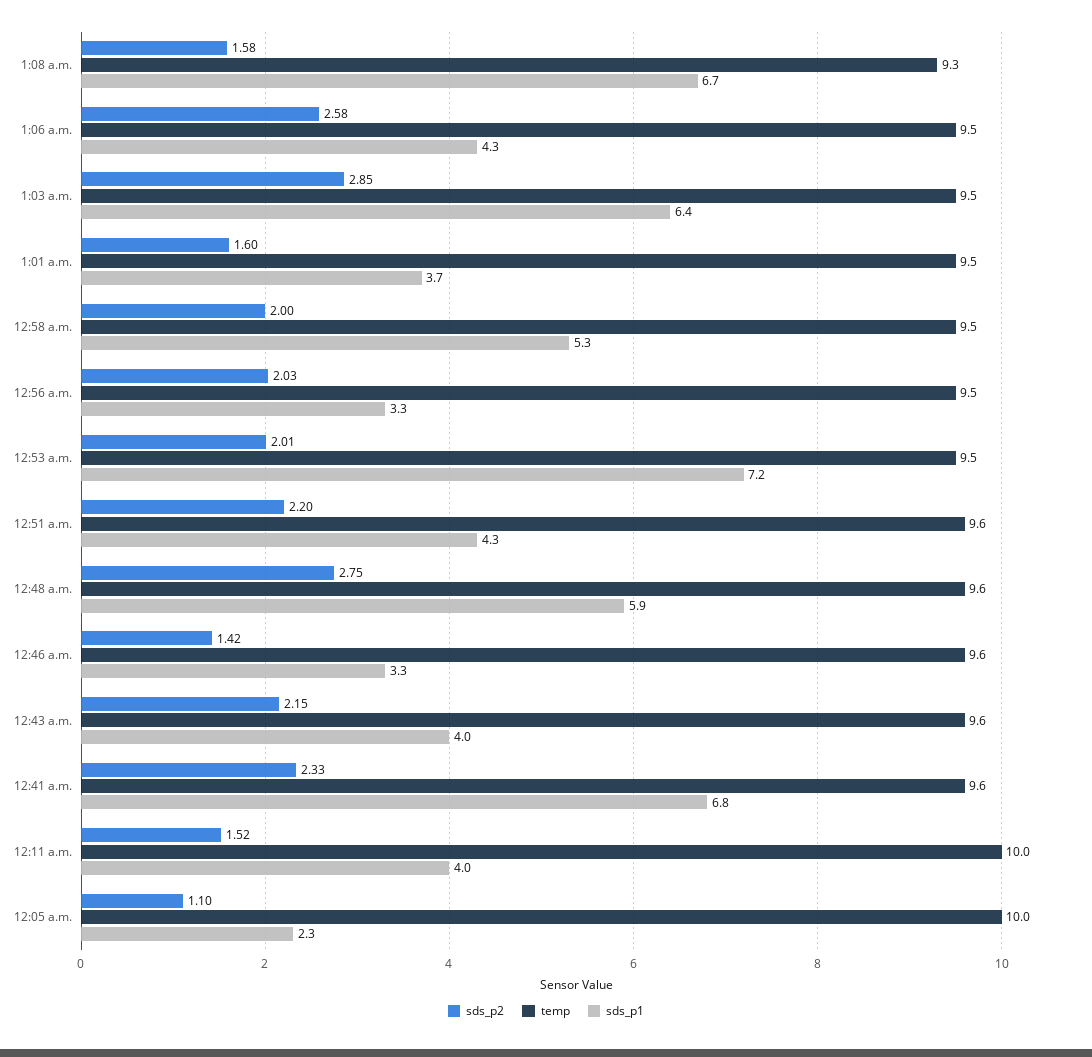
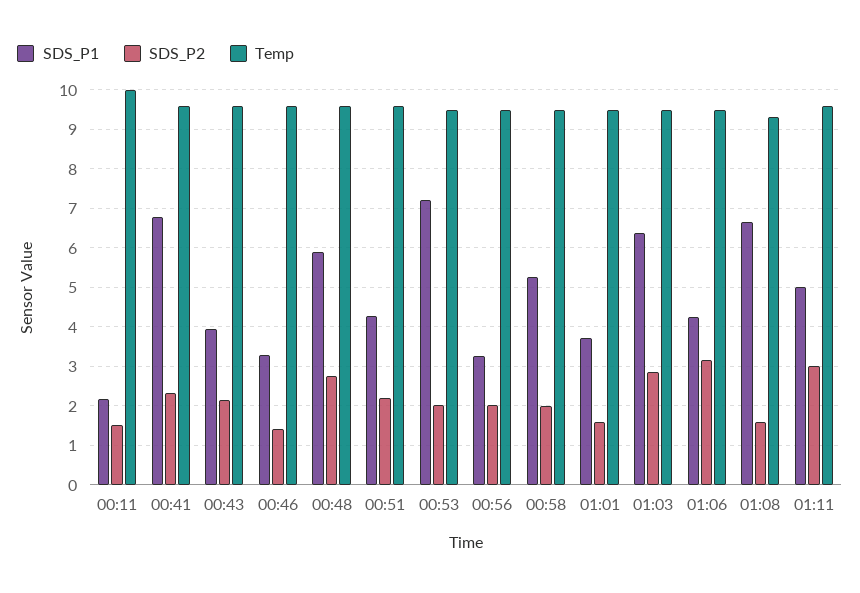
sds_p2, 1:06 a.m.: 2.58 -> 3.2
sds_p1, 12:11 a.m.: 4 -> 2.2
sds_p2, 12:05 a.m.: 1.1 -> none
temp, 12:05 a.m.: 10 -> none
sds_p1, 12:05 a.m.: 2.3 -> none
sds_p1, 01:11: none -> 5
sds_p2, 01:11: none -> 3
temp, 01:11: none -> 9.6

